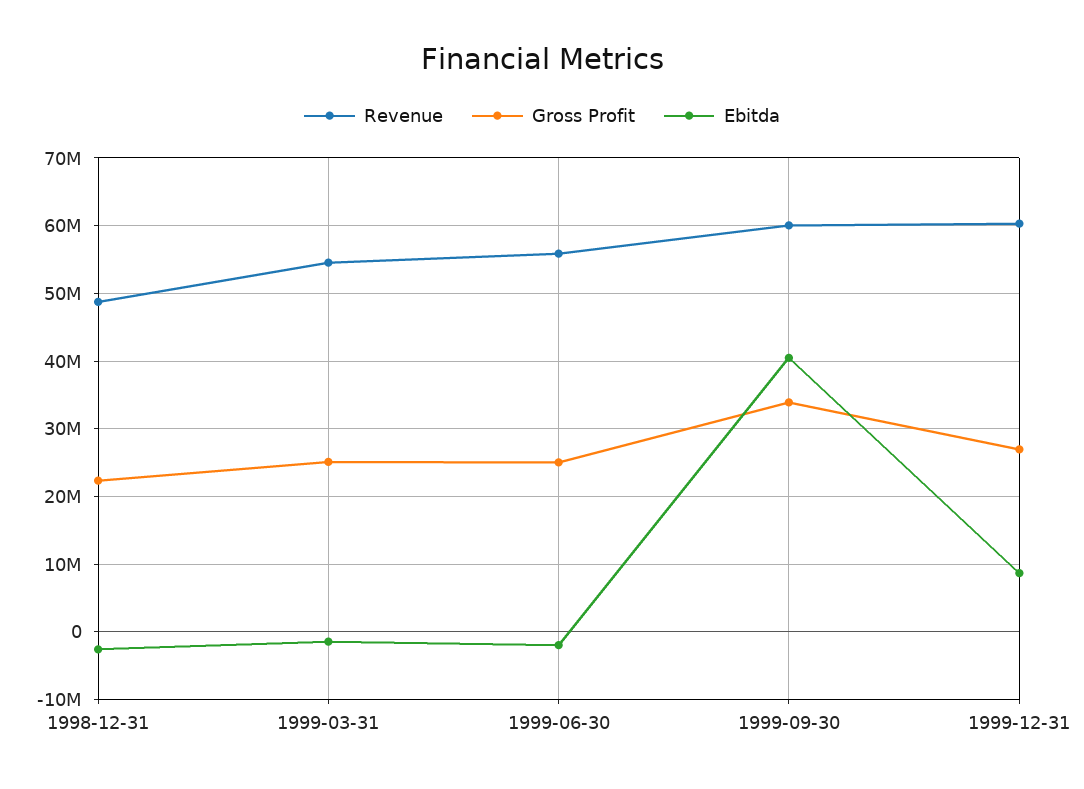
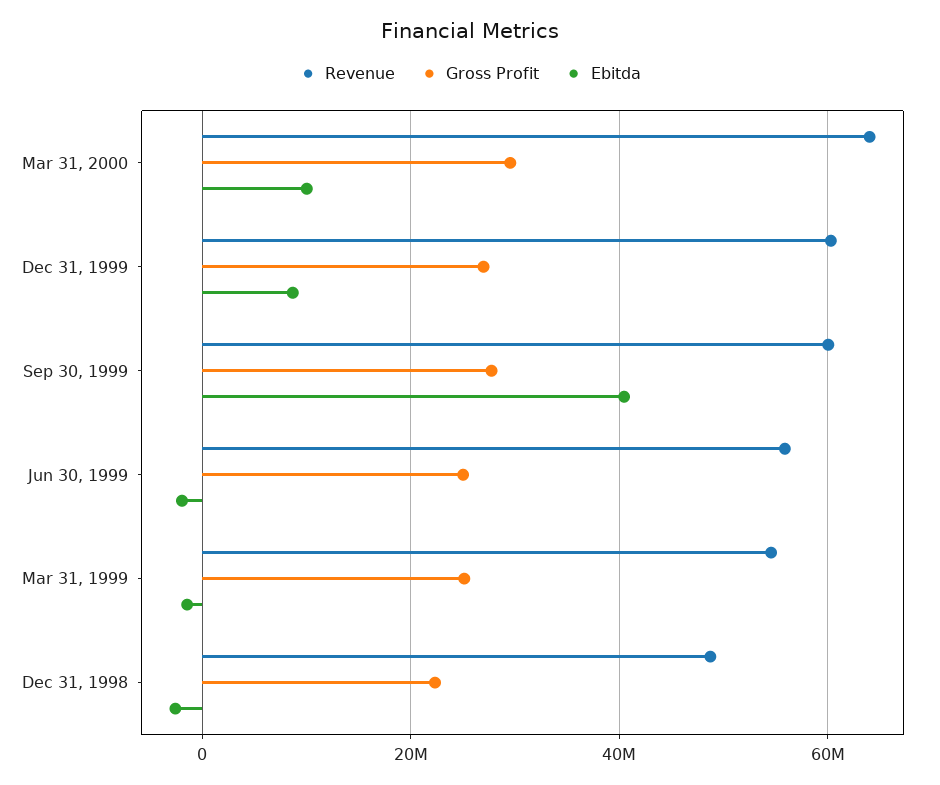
Gross Profit, 1999-09-30: 34000000 -> 28000000
Revenue, Mar 31, 2000: none -> 64000000
Gross Profit, Mar 31, 2000: none -> 30000000
Ebitda, Mar 31, 2000: none -> 10000000

